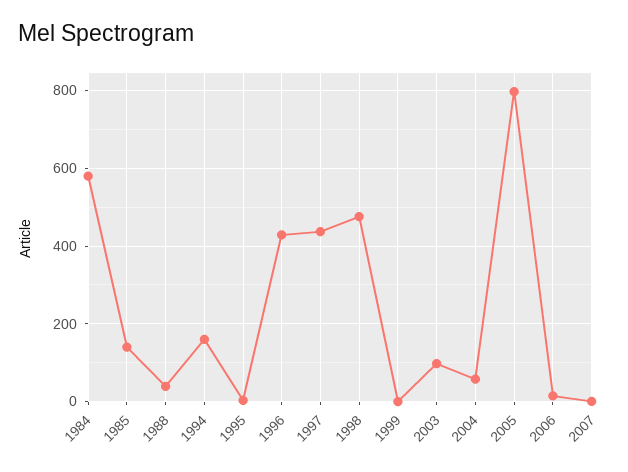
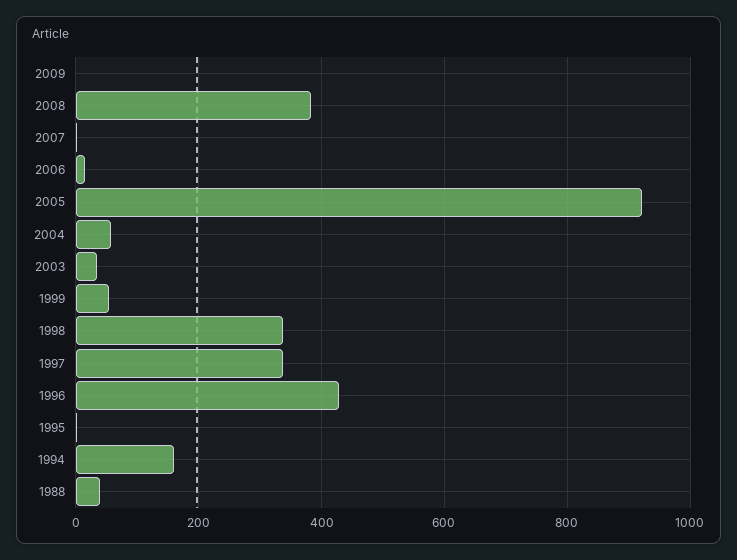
1984: 580 -> none
1985: 140 -> none
1997: 440 -> 340
1998: 480 -> 340
1999: 0 -> 60
2003: 100 -> 40
2005: 800 -> 920
2009: none -> 0
2008: none -> 380

